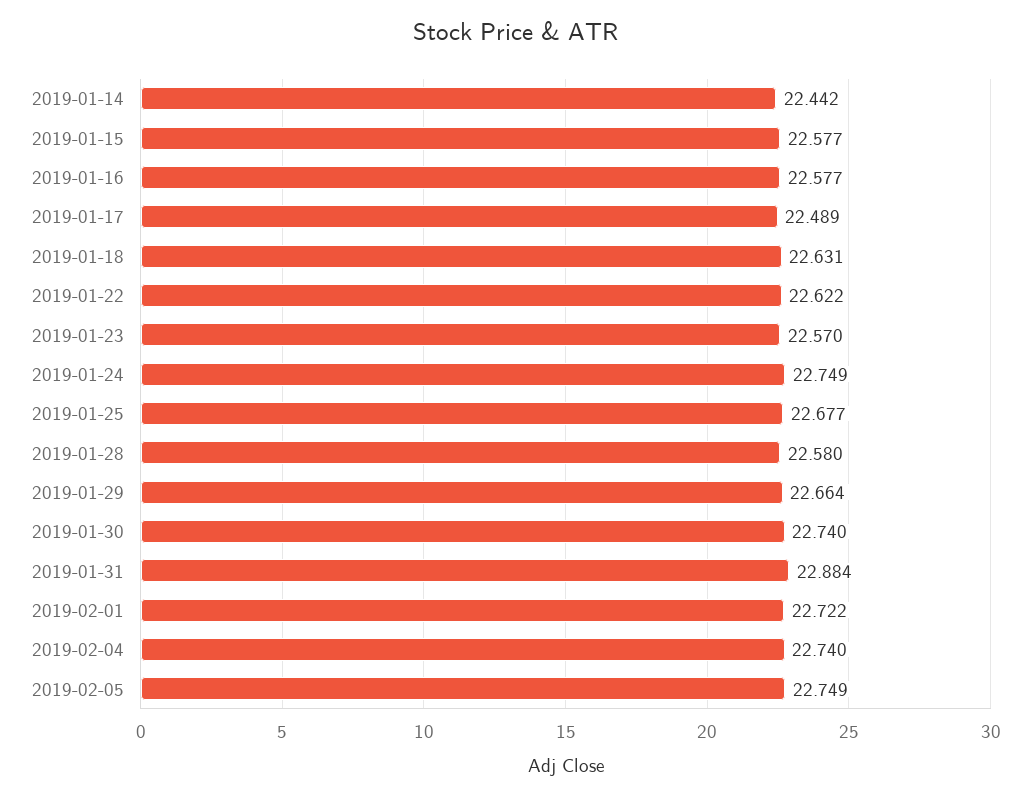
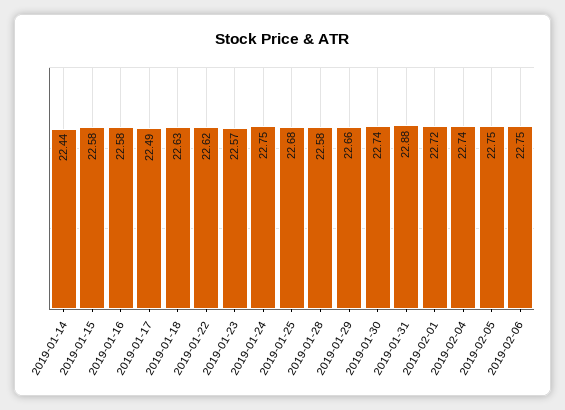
2019-02-06: none -> 22.75

